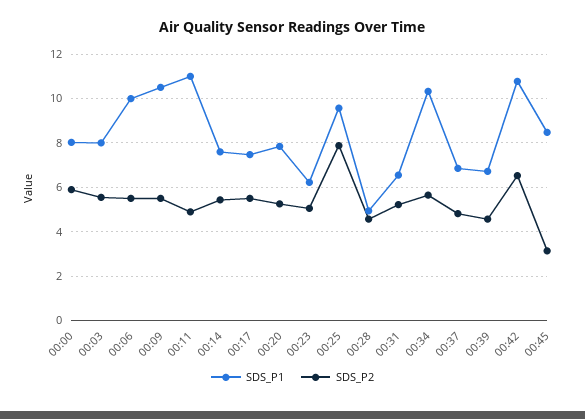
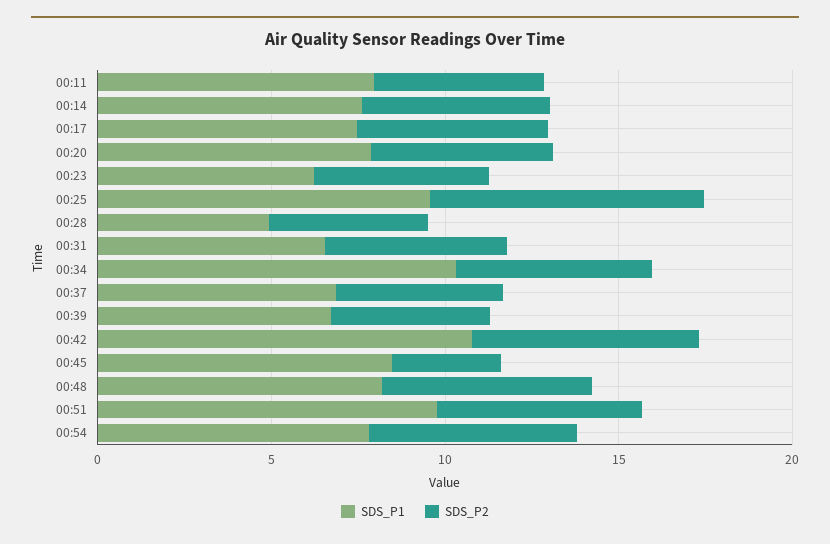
SDS_P1, 00:00: 8 -> none
SDS_P2, 00:00: 6 -> none
SDS_P1, 00:03: 8 -> none
SDS_P2, 00:03: 5.5 -> none
SDS_P1, 00:06: 10 -> none
SDS_P2, 00:06: 5.5 -> none
SDS_P1, 00:09: 10.5 -> none
SDS_P2, 00:09: 5.5 -> none
SDS_P1, 00:11: 11 -> 8
SDS_P1, 00:48: none -> 8
SDS_P2, 00:48: none -> 6
SDS_P1, 00:51: none -> 10
SDS_P2, 00:51: none -> 6
SDS_P1, 00:54: none -> 8
SDS_P2, 00:54: none -> 6

